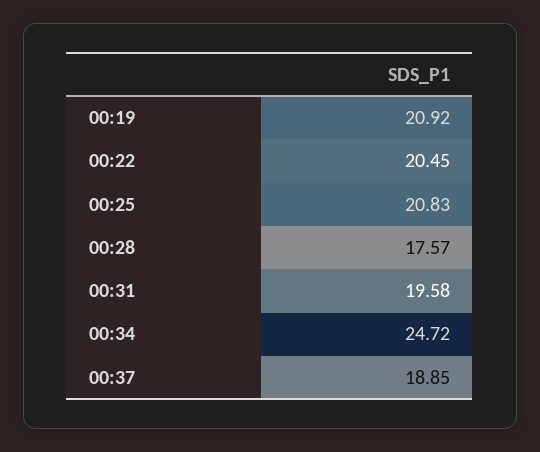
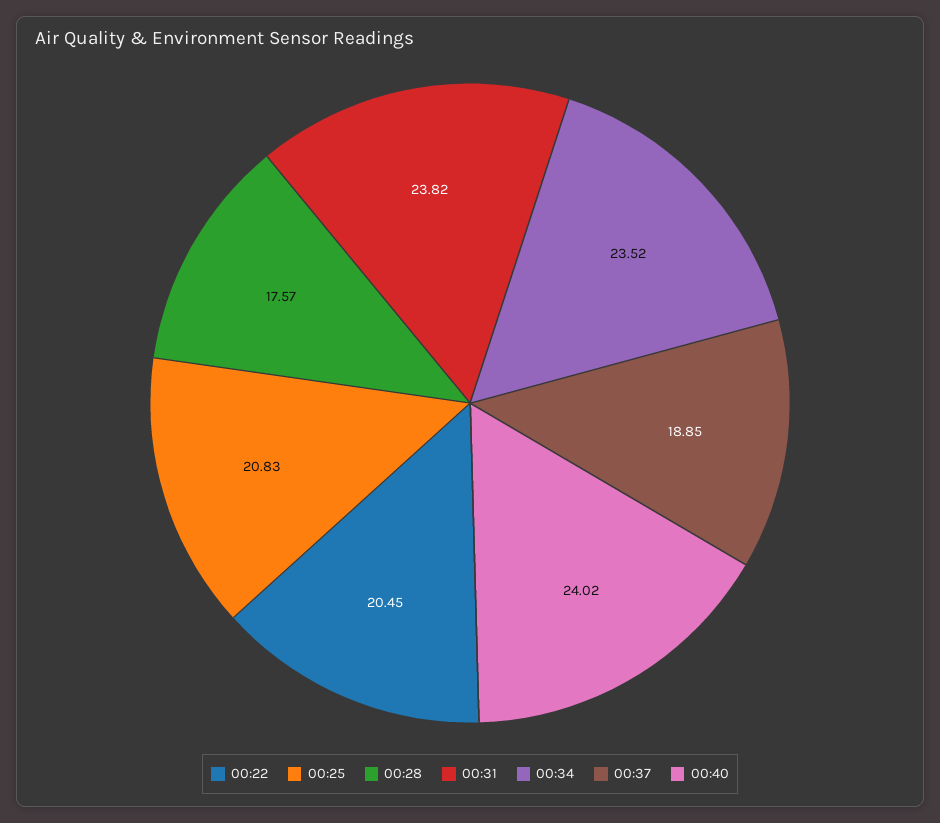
00:19: 20.92 -> none
00:31: 19.58 -> 23.82
00:34: 24.72 -> 23.52
00:40: none -> 24.02

